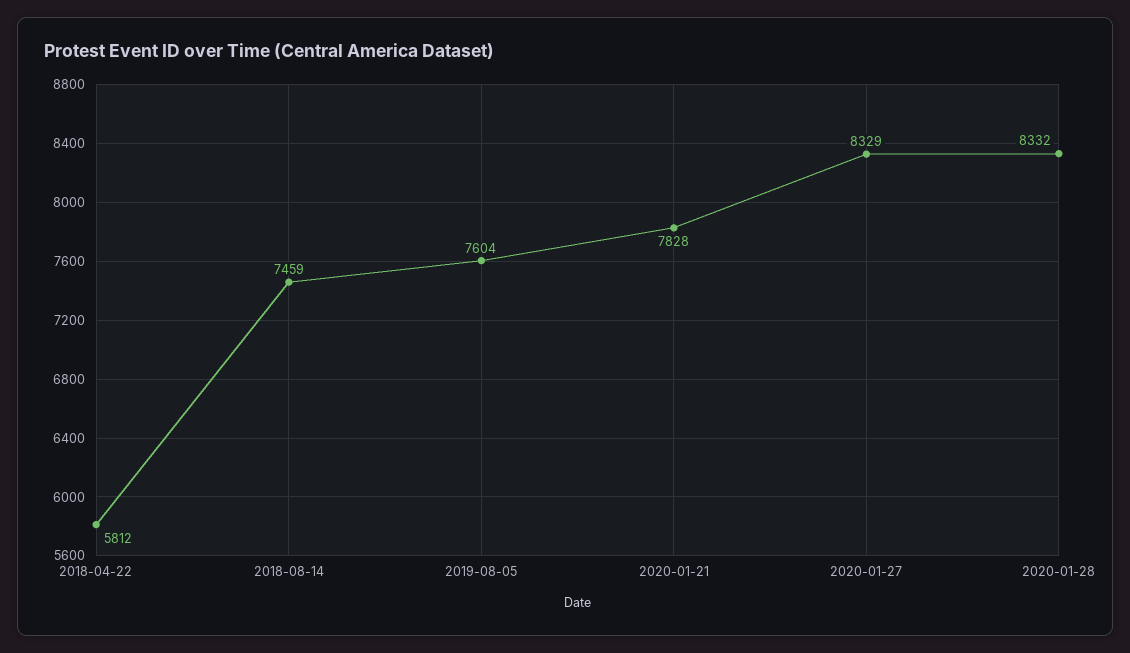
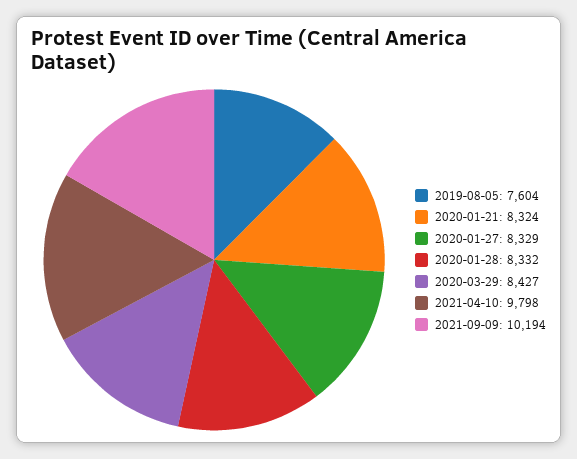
2018-04-22: 5812 -> none
2018-08-14: 7459 -> none
2020-01-21: 7828 -> 8324
2020-03-29: none -> 8427
2021-04-10: none -> 9798
2021-09-09: none -> 10194

